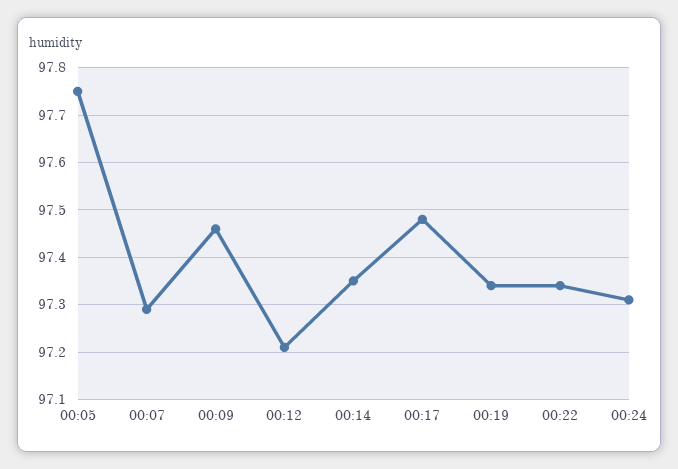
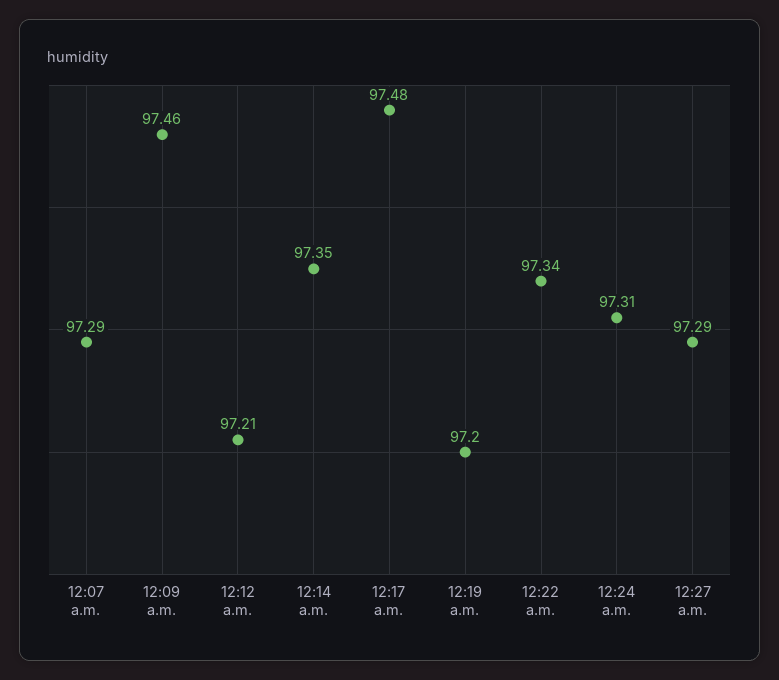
00:05: 97.75 -> none
00:19: 97.35 -> 97.2
12:27 a.m.: none -> 97.29

